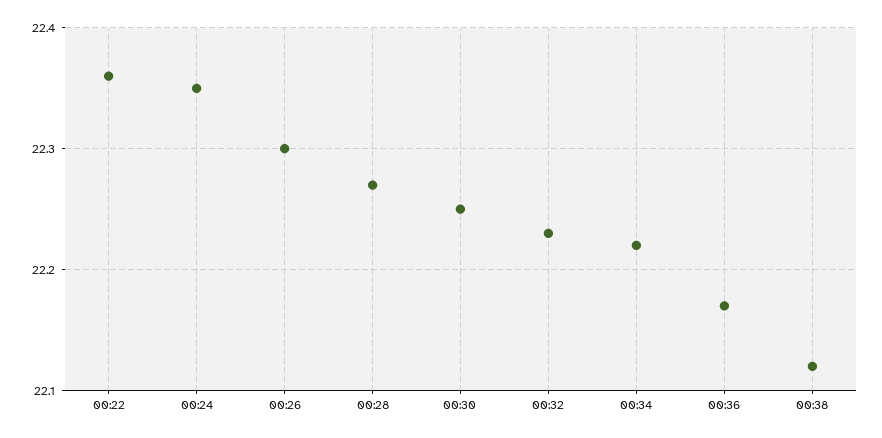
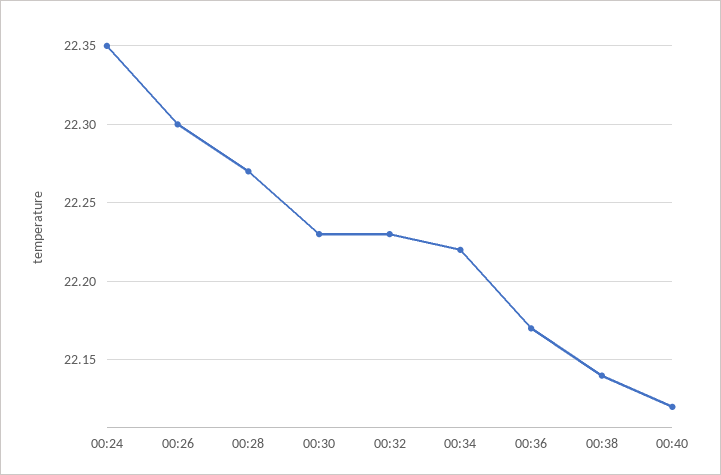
00:22: 22.36 -> none
00:30: 22.25 -> 22.23
00:38: 22.12 -> 22.14
00:40: none -> 22.12

